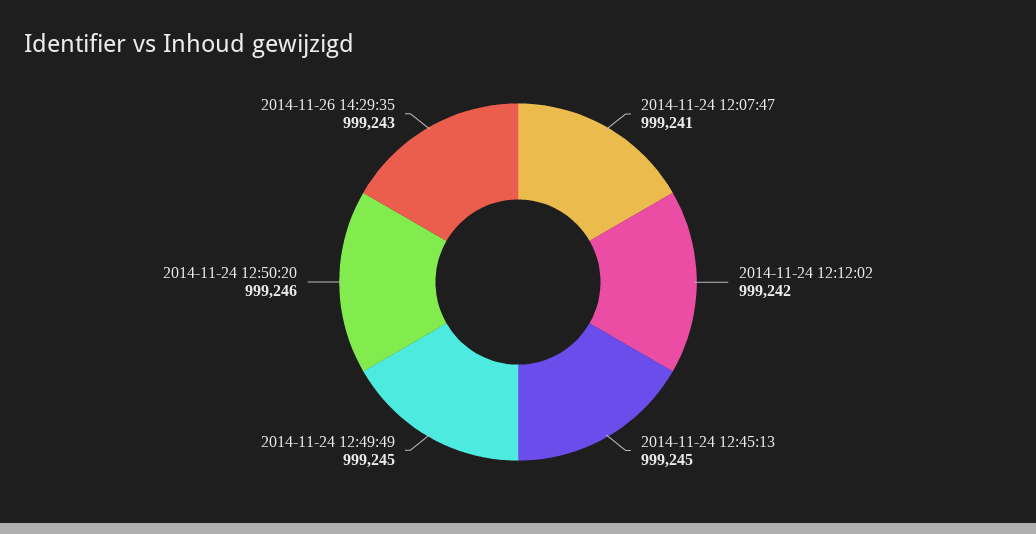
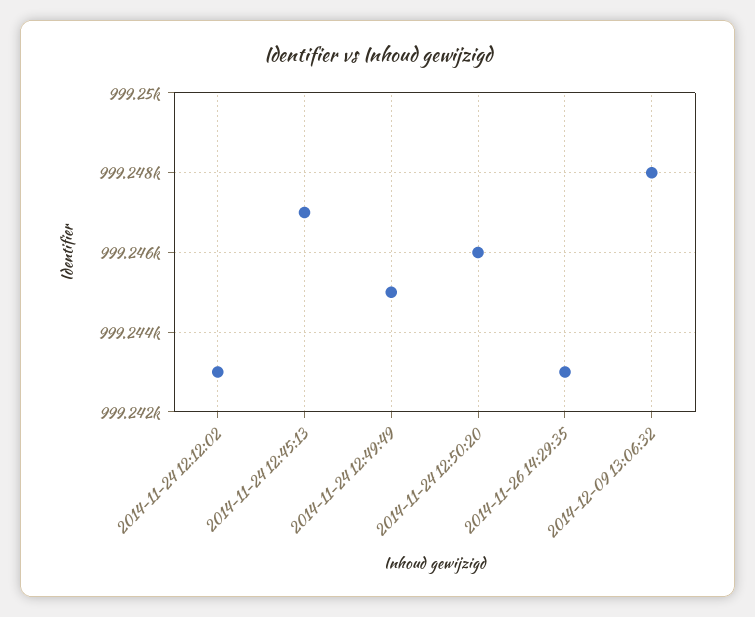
2014-11-24 12:07:47: 999241 -> none
2014-11-24 12:12:02: 999242 -> 999243
2014-11-24 12:45:13: 999245 -> 999247
2014-12-09 13:06:32: none -> 999248

